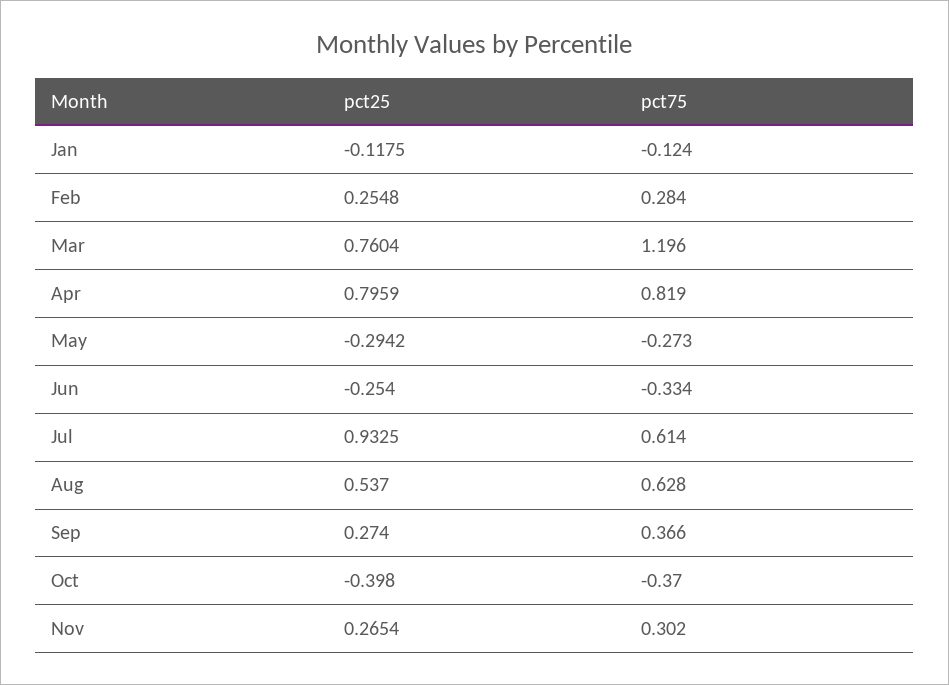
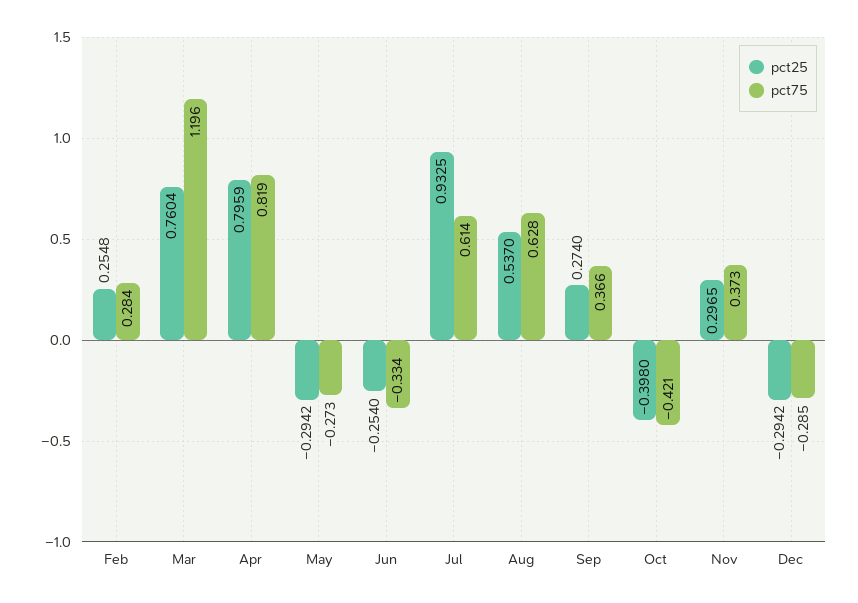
pct25, Jan: -0.1175 -> none
pct75, Jan: -0.124 -> none
pct75, Oct: -0.37 -> -0.421
pct25, Nov: 0.2654 -> 0.2965
pct75, Nov: 0.302 -> 0.373
pct25, Dec: none -> -0.2942
pct75, Dec: none -> -0.285

